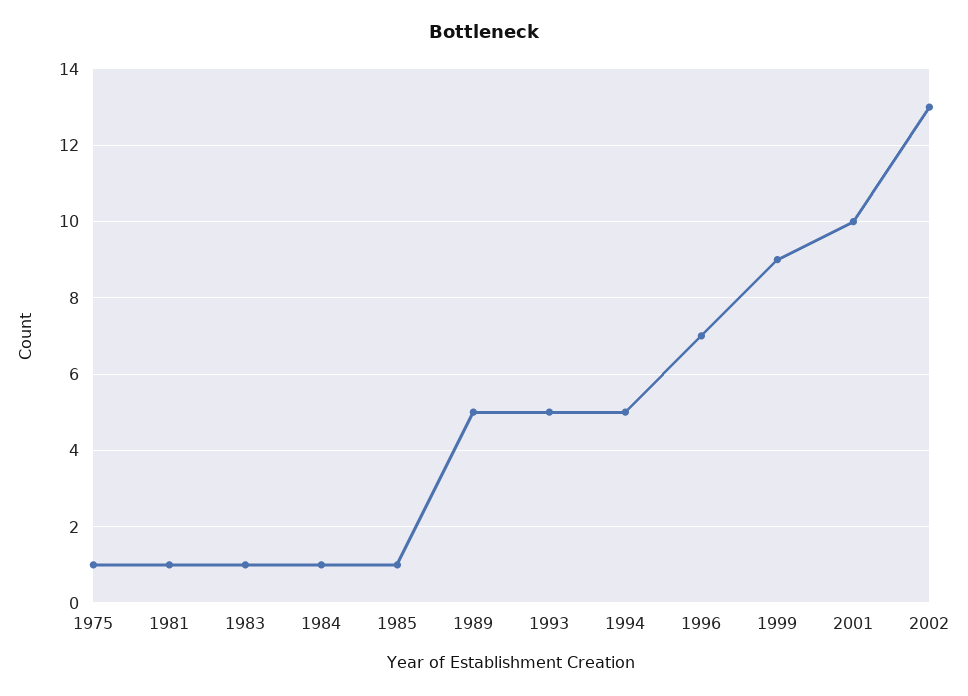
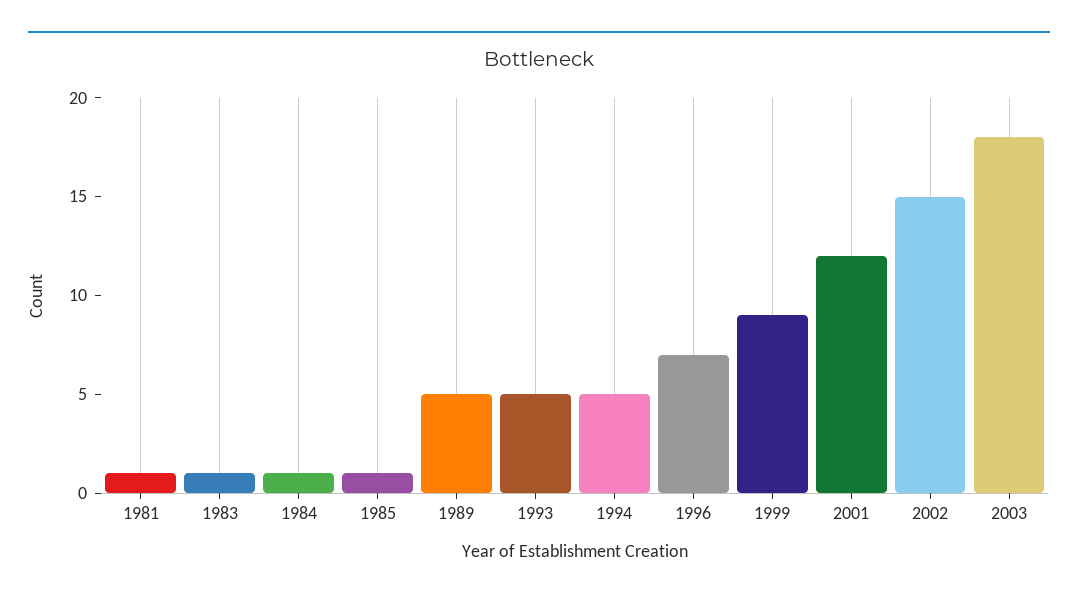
1975: 1 -> none
2001: 10 -> 12
2002: 13 -> 15
2003: none -> 18

